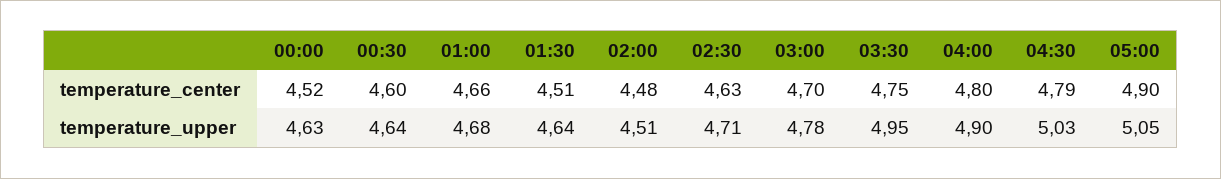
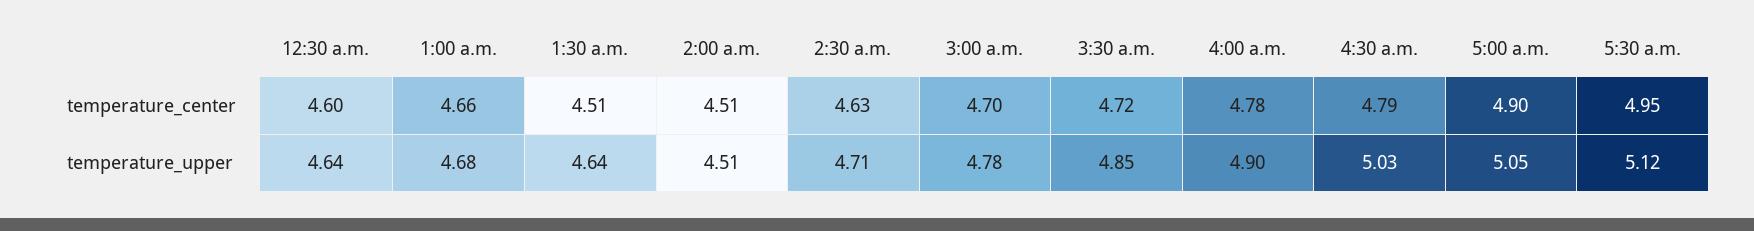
00:00, temperature_center: 4.52 -> none
02:00, temperature_center: 4.48 -> 4.51
03:30, temperature_center: 4.75 -> 4.72
04:00, temperature_center: 4.8 -> 4.78
00:00, temperature_upper: 4.63 -> none
03:30, temperature_upper: 4.95 -> 4.85
5:30 a.m., temperature_center: none -> 4.95
5:30 a.m., temperature_upper: none -> 5.12

